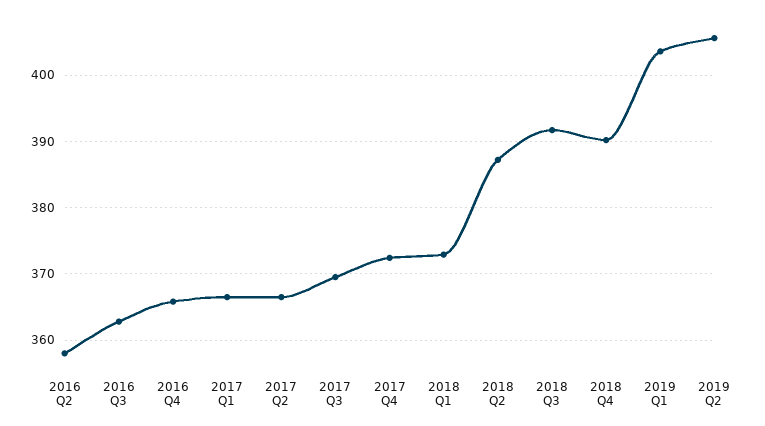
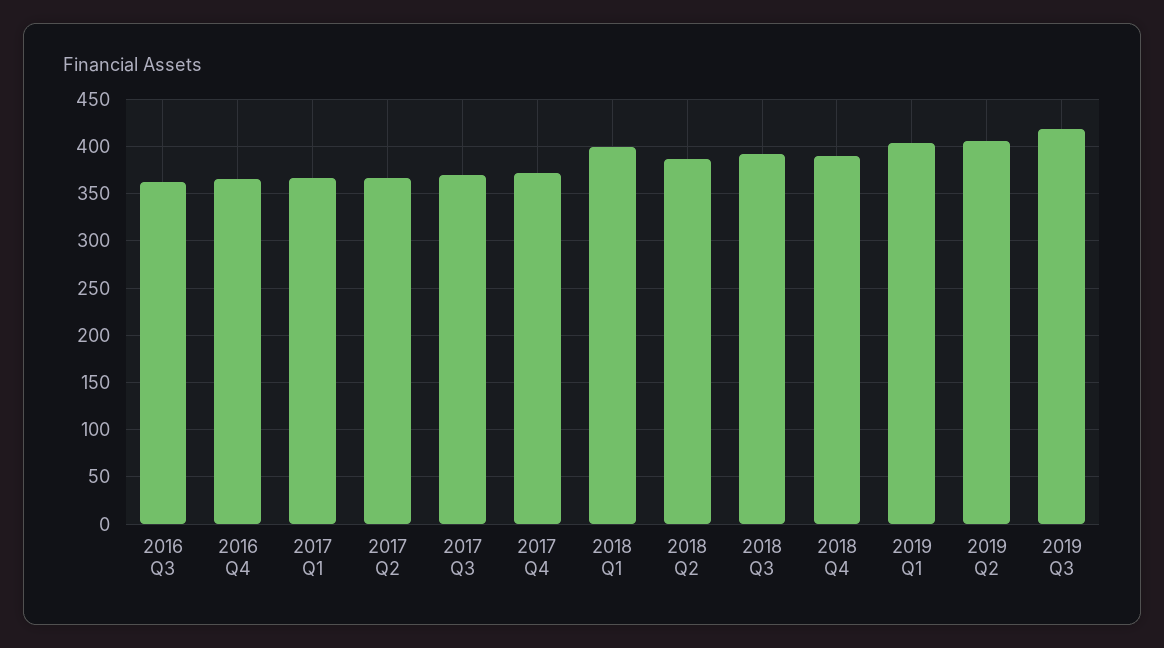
2016 Q2: 358 -> none
2018 Q1: 373 -> 400
2019 Q3: none -> 420

